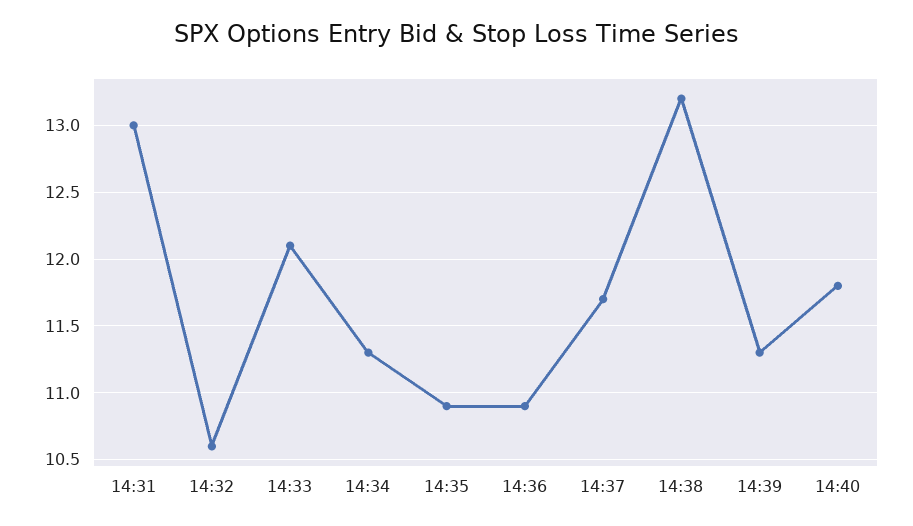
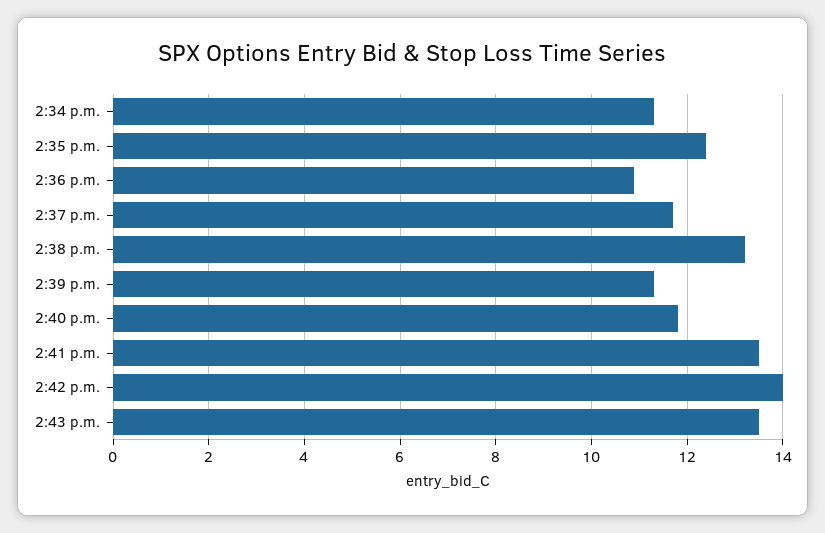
14:31: 13 -> none
14:32: 10.6 -> none
14:33: 12.1 -> none
14:35: 10.9 -> 12.5
2:41 p.m.: none -> 13.5
2:42 p.m.: none -> 14
2:43 p.m.: none -> 13.5

